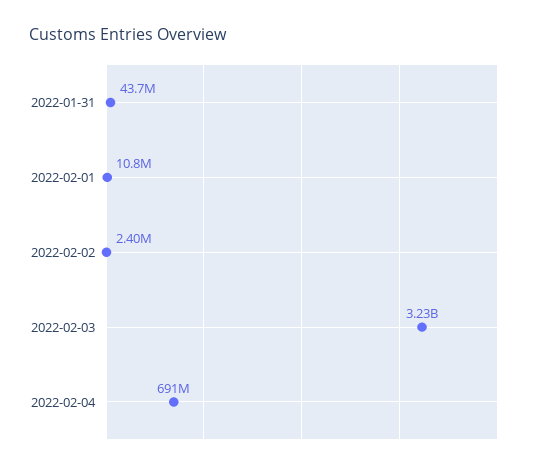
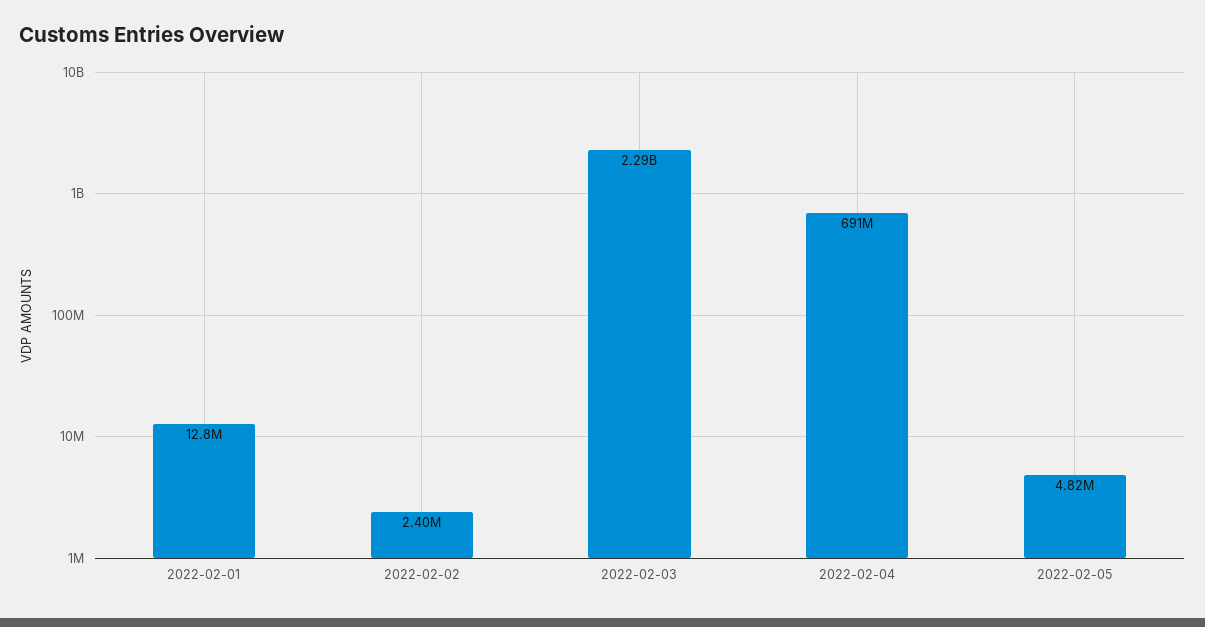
2022-01-31: 43700000 -> none
2022-02-01: 10800000 -> 12800000
2022-02-03: 3230000000 -> 2290000000
2022-02-05: none -> 4820000

